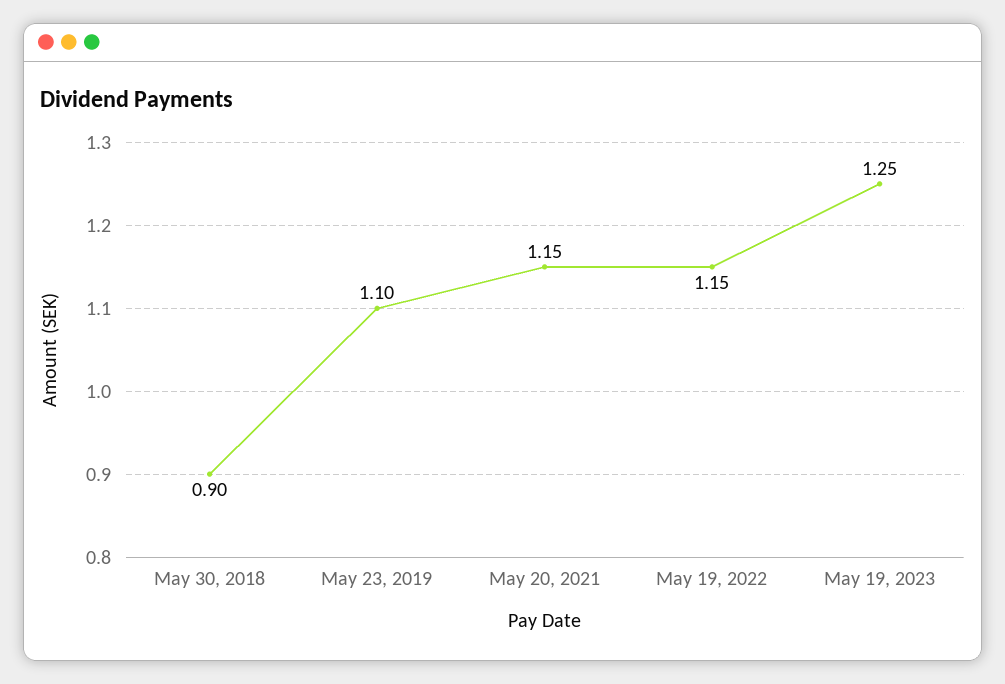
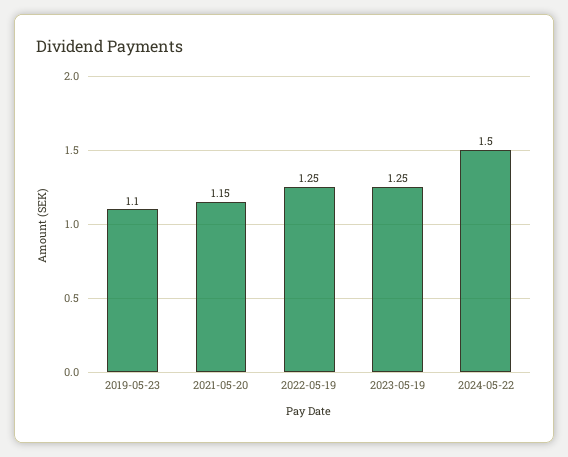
May 30, 2018: 0.9 -> none
May 19, 2022: 1.15 -> 1.25
2024-05-22: none -> 1.5

